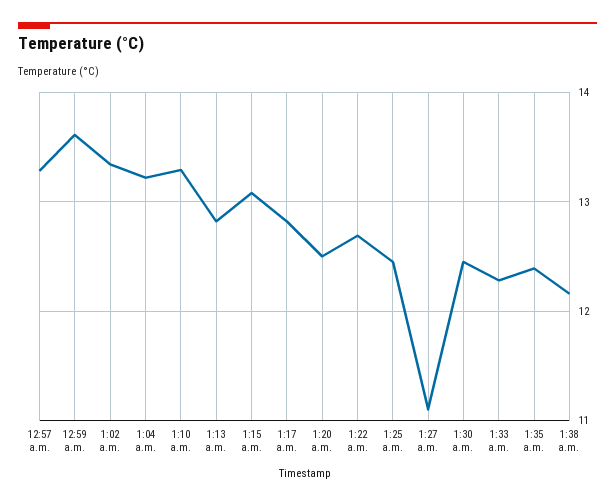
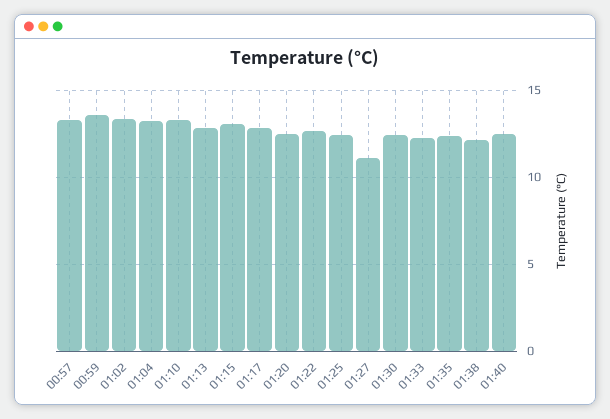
01:40: none -> 12.5

